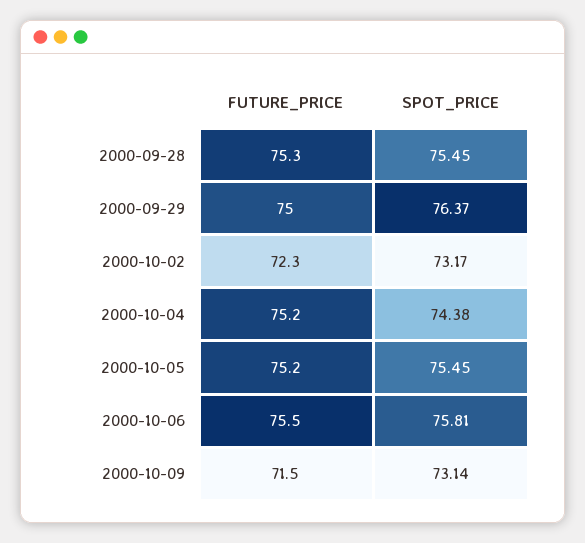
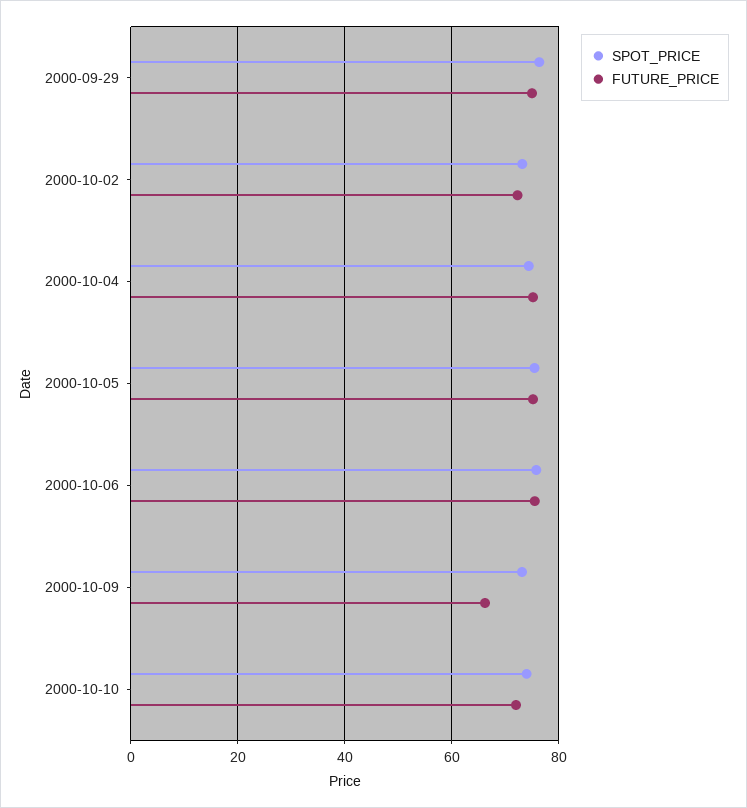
FUTURE_PRICE, 2000-09-28: 75.3 -> none
SPOT_PRICE, 2000-09-28: 75.45 -> none
FUTURE_PRICE, 2000-10-09: 71.5 -> 66
SPOT_PRICE, 2000-10-10: none -> 74
FUTURE_PRICE, 2000-10-10: none -> 72

